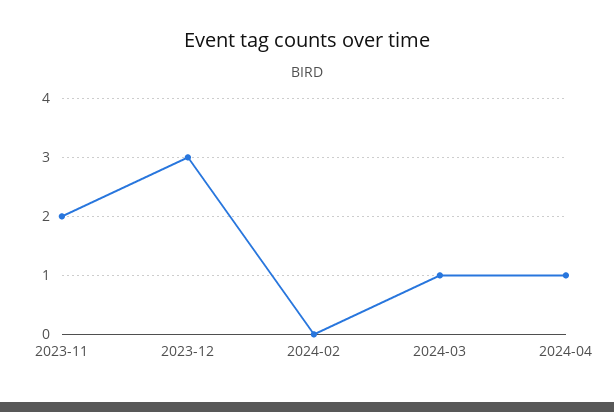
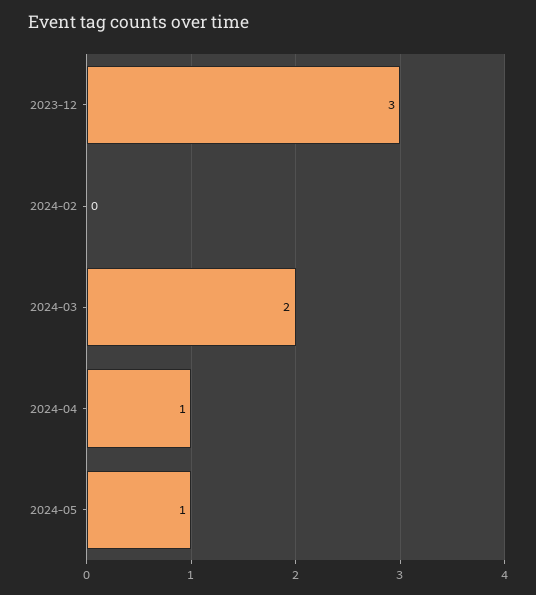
2023-11: 2 -> none
2024-03: 1 -> 2
2024-05: none -> 1

